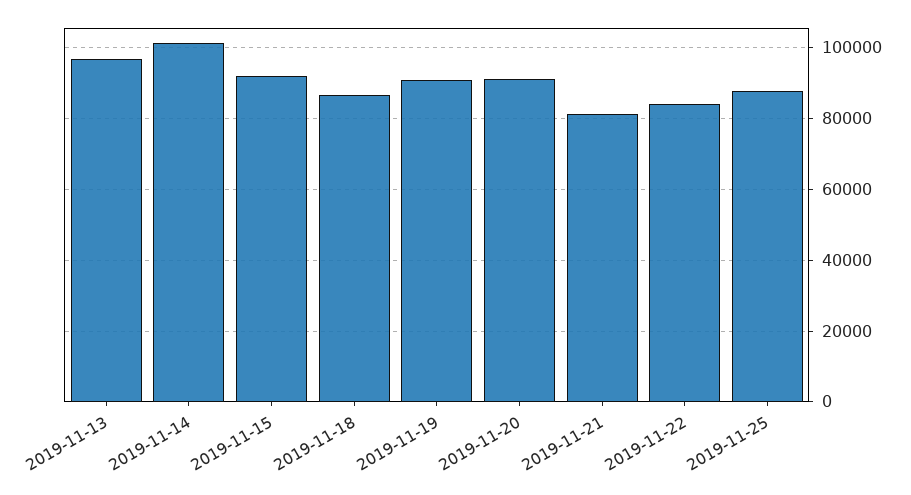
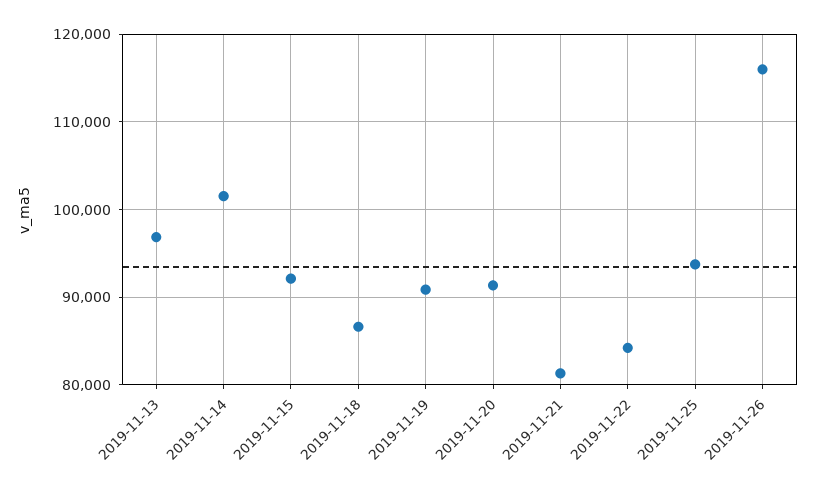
2019-11-25: 88000 -> 94000
2019-11-26: none -> 116000

